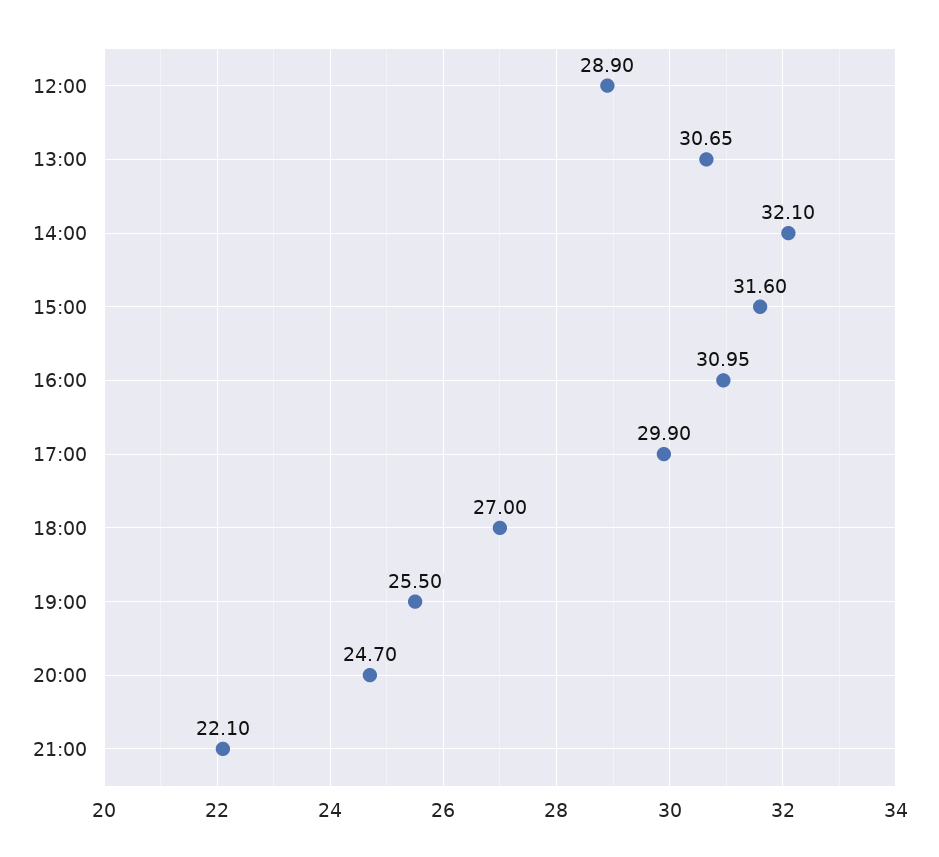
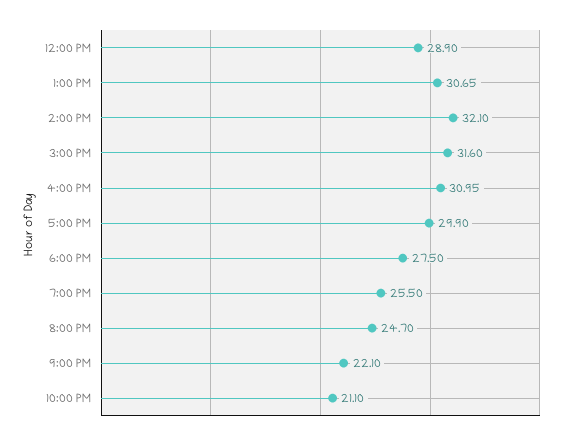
18:00: 27 -> 27.5
10:00 PM: none -> 21.1

